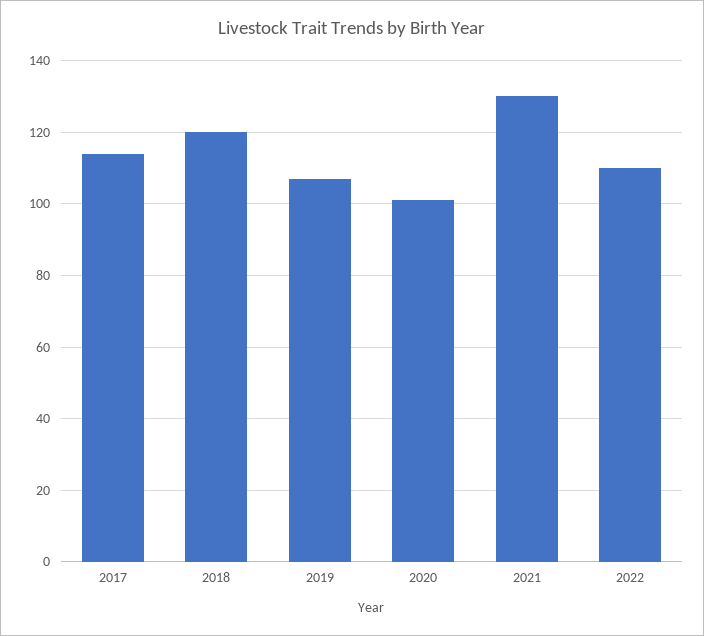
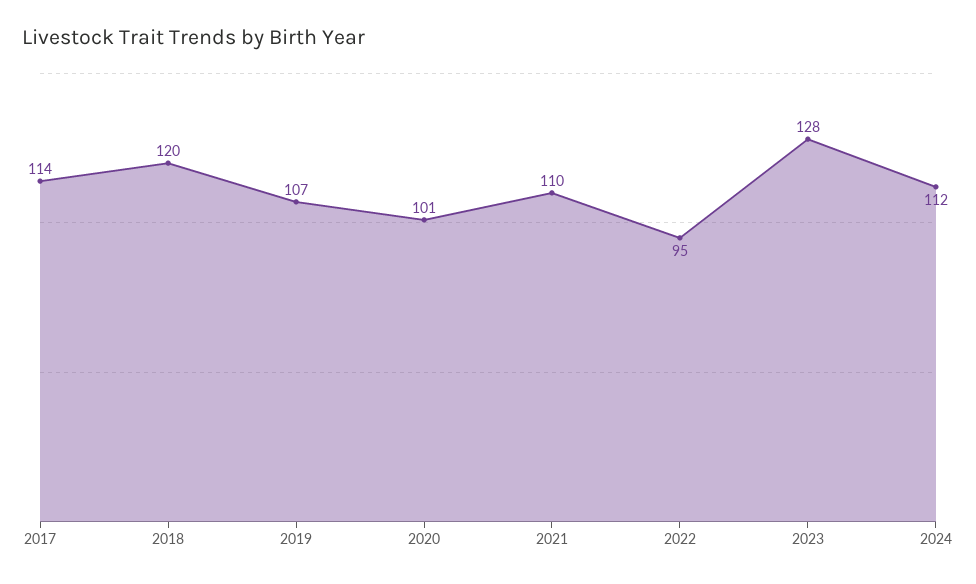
2021: 130 -> 110
2022: 110 -> 95
2023: none -> 128
2024: none -> 112

